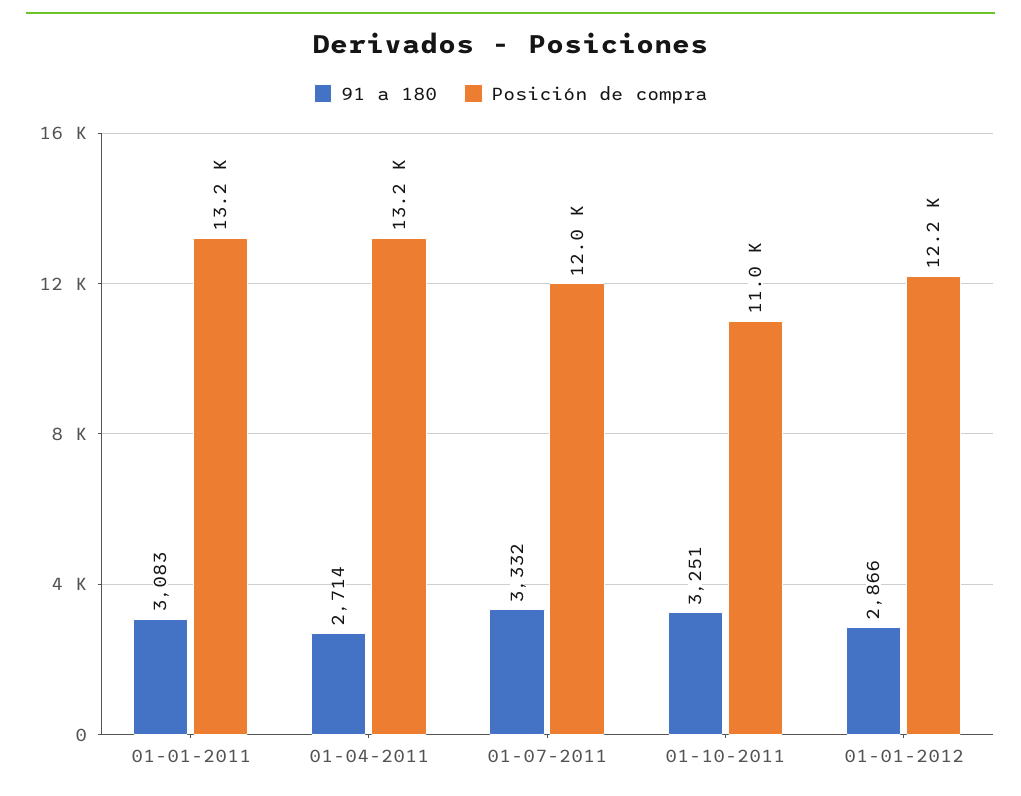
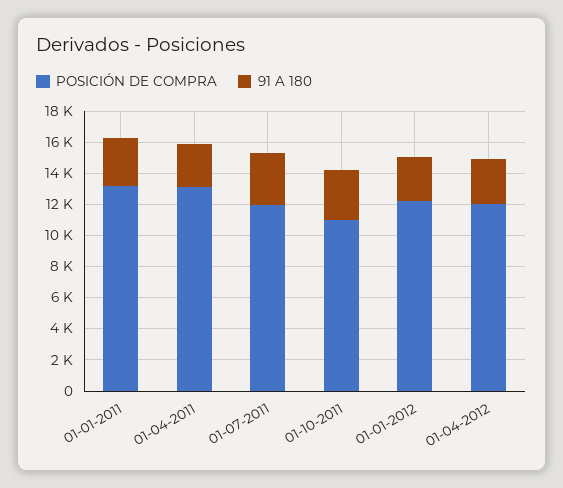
Posición de compra, 01-04-2012: none -> 12000
91 a 180, 01-04-2012: none -> 3000

